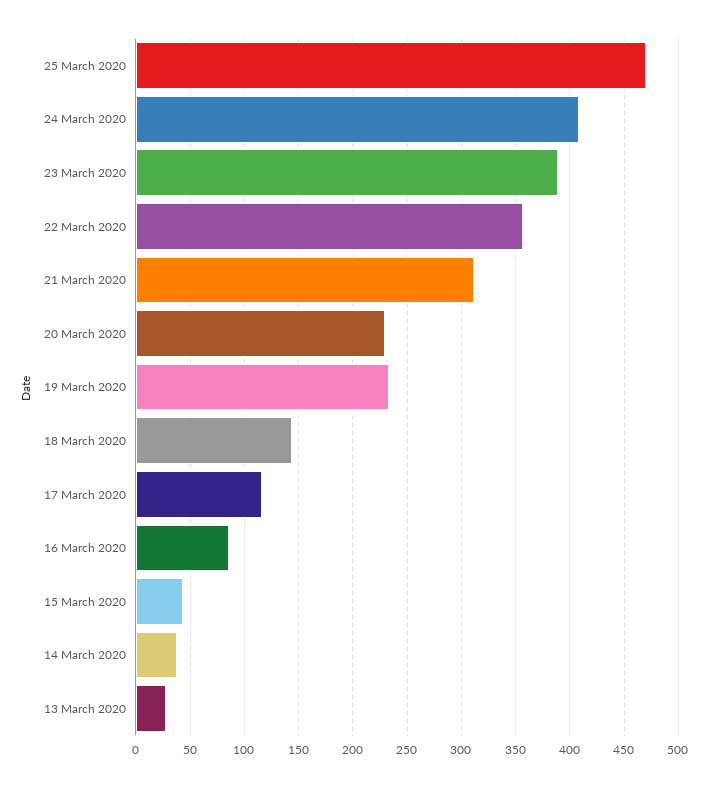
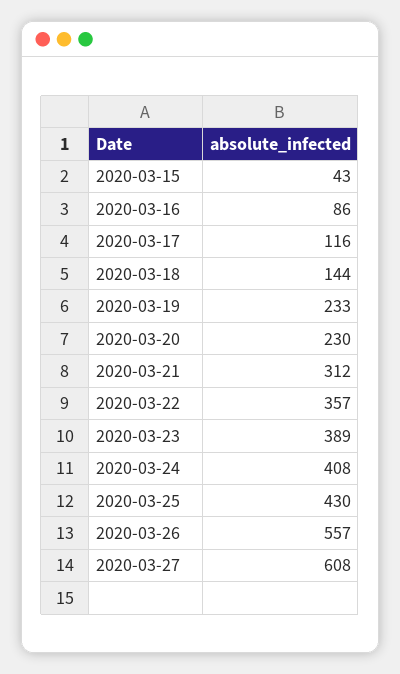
25 March 2020: 470 -> 430
14 March 2020: 40 -> none
13 March 2020: 30 -> none
2020-03-26: none -> 557
2020-03-27: none -> 608

